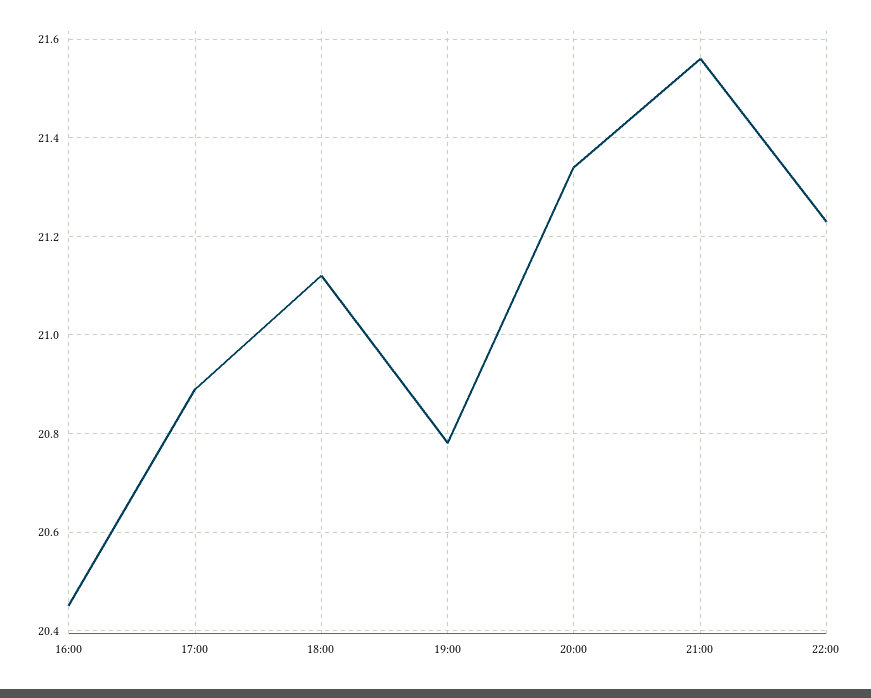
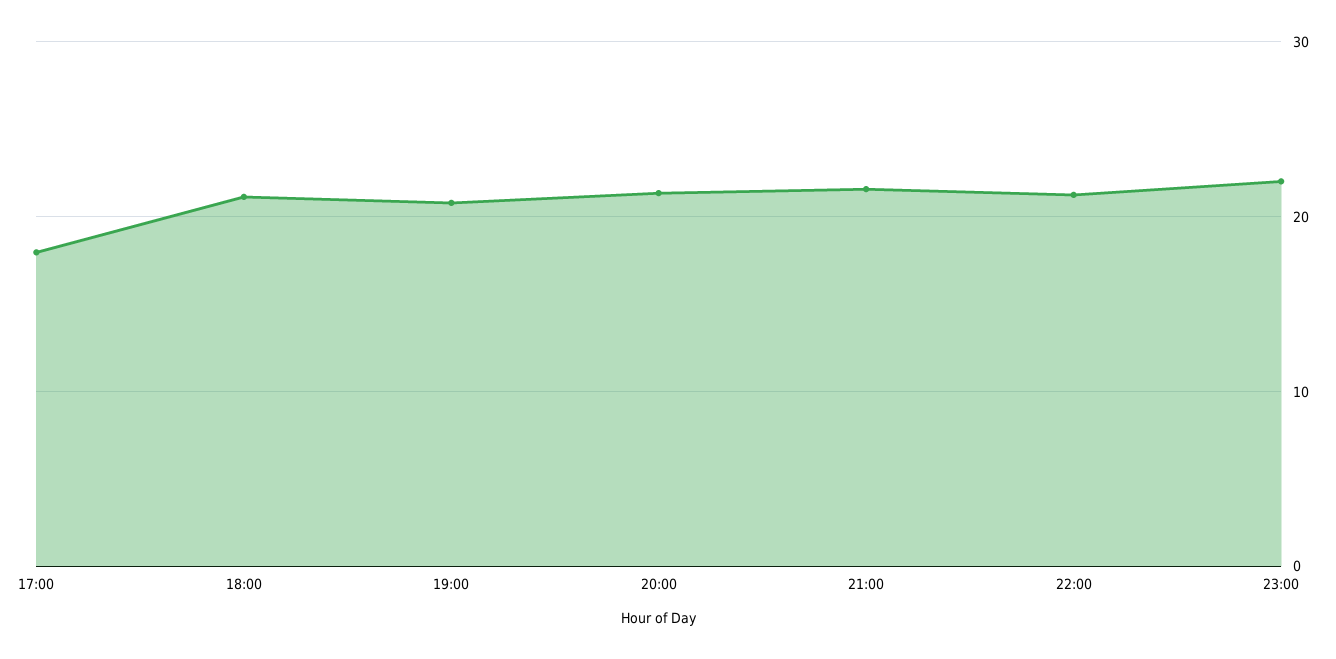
16:00: 20.45 -> none
17:00: 20.9 -> 18
23:00: none -> 22

